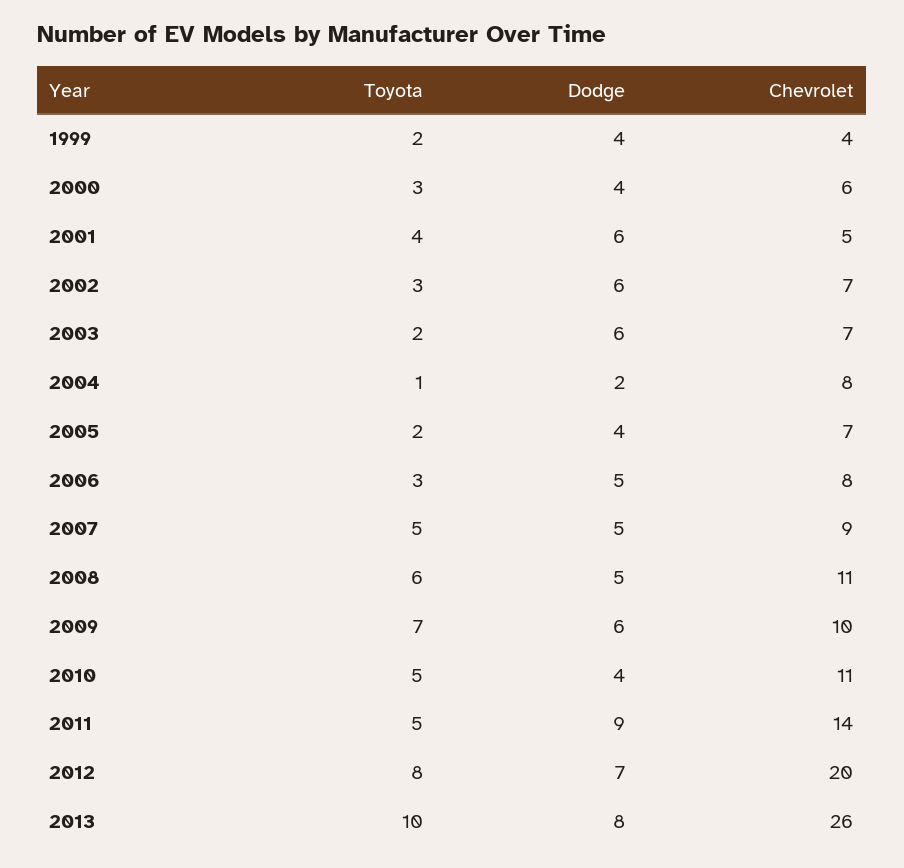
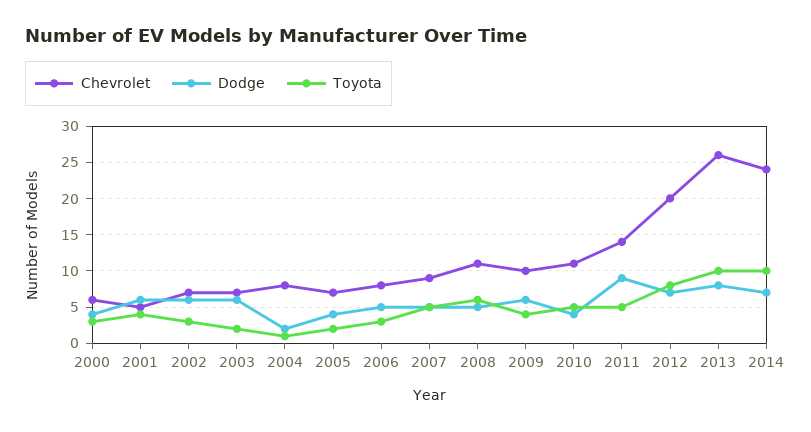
Toyota, 1999: 2 -> none
Dodge, 1999: 4 -> none
Chevrolet, 1999: 4 -> none
Toyota, 2009: 7 -> 4
Chevrolet, 2014: none -> 24
Dodge, 2014: none -> 7
Toyota, 2014: none -> 10

